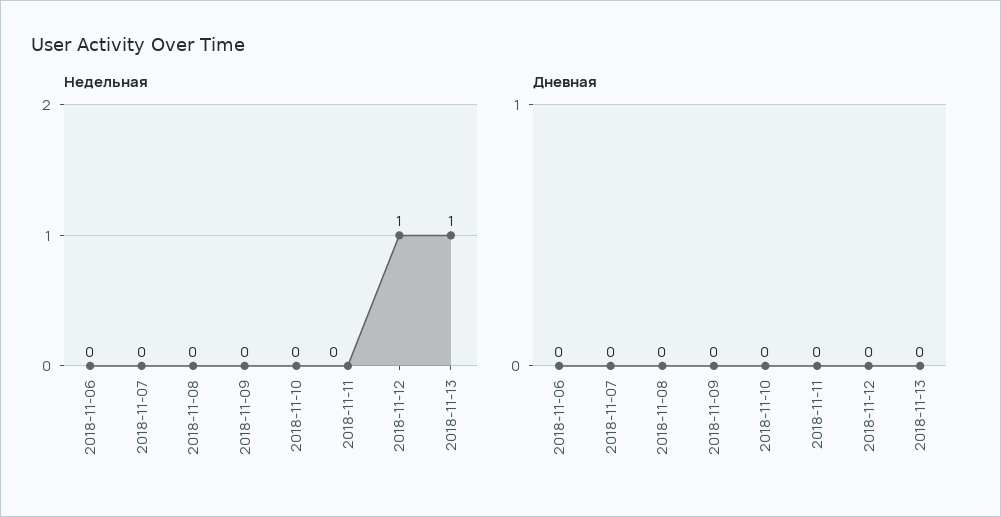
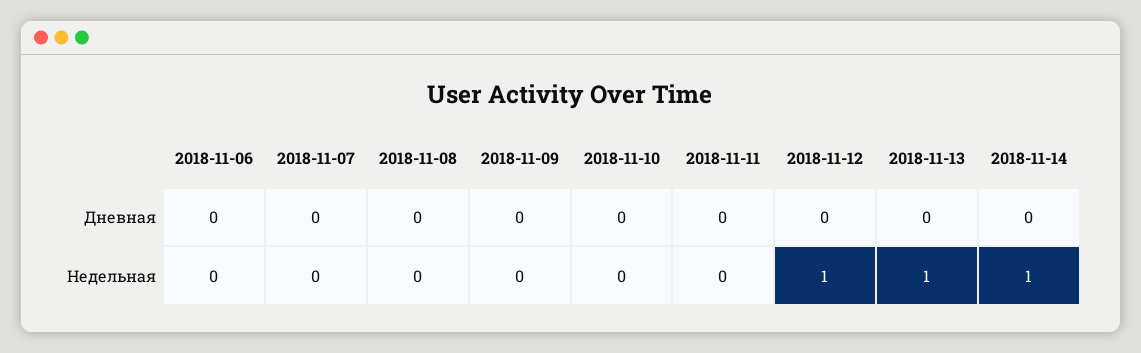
Дневная, 2018-11-14: none -> 0
Недельная, 2018-11-14: none -> 1

